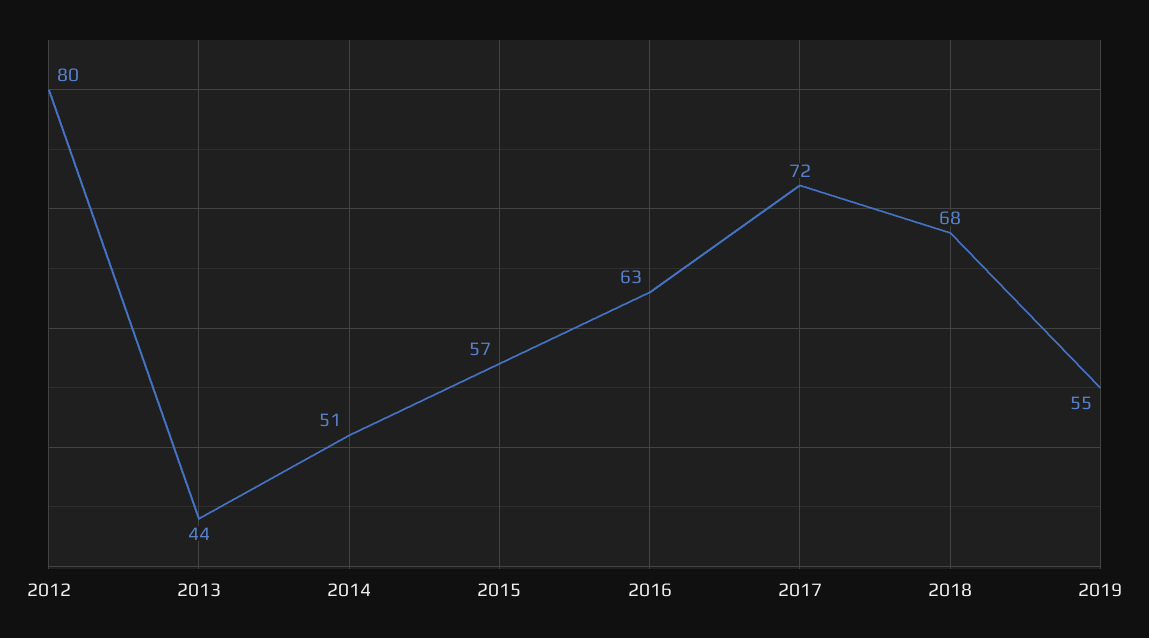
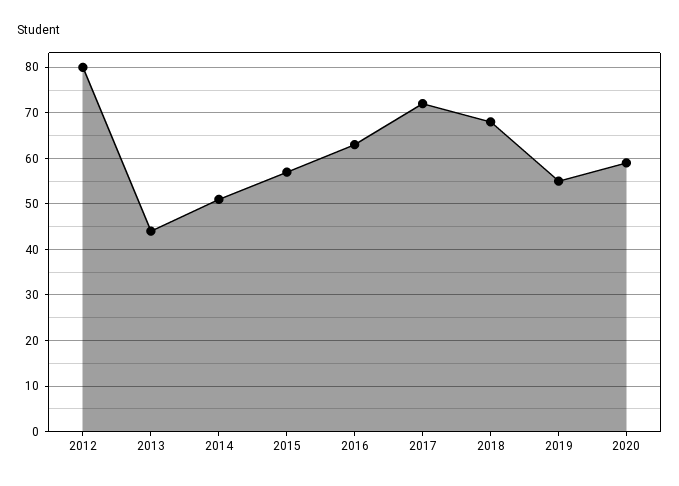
2020: none -> 60

